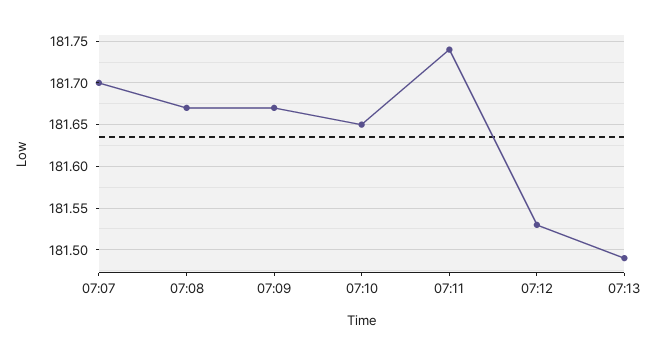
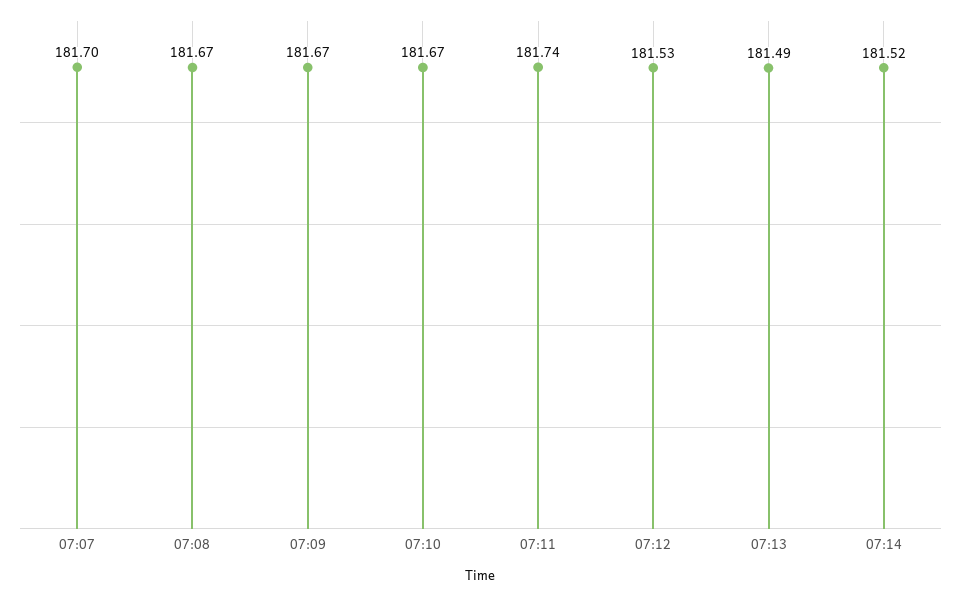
07:10: 181.65 -> 181.67
07:14: none -> 181.52

